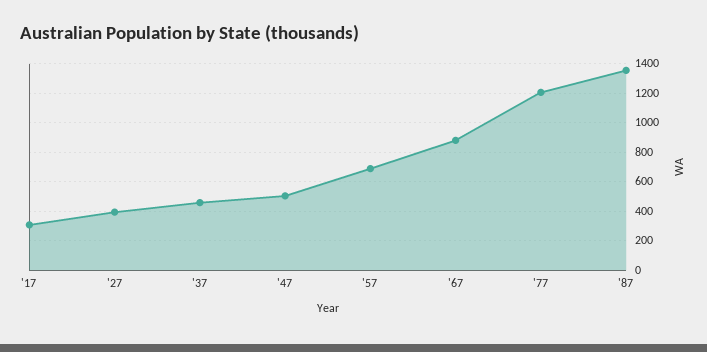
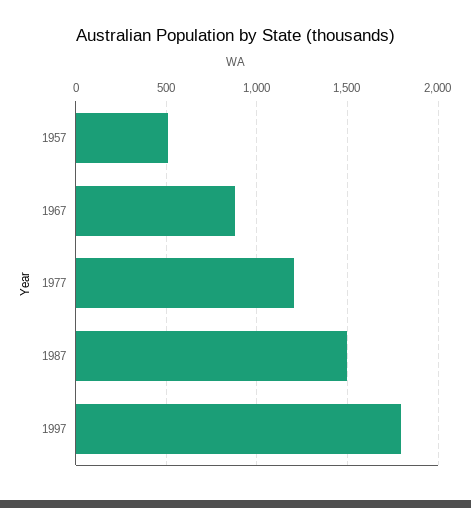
'17: 300 -> none
'27: 400 -> none
'37: 450 -> none
'47: 500 -> none
'57: 700 -> 500
'87: 1350 -> 1500
1997: none -> 1800

